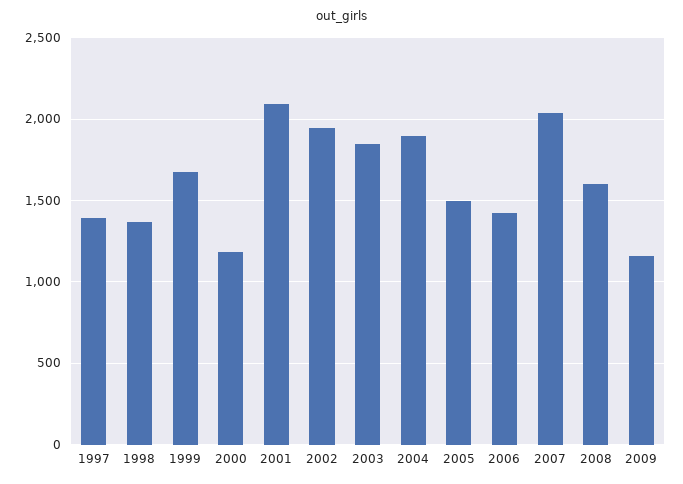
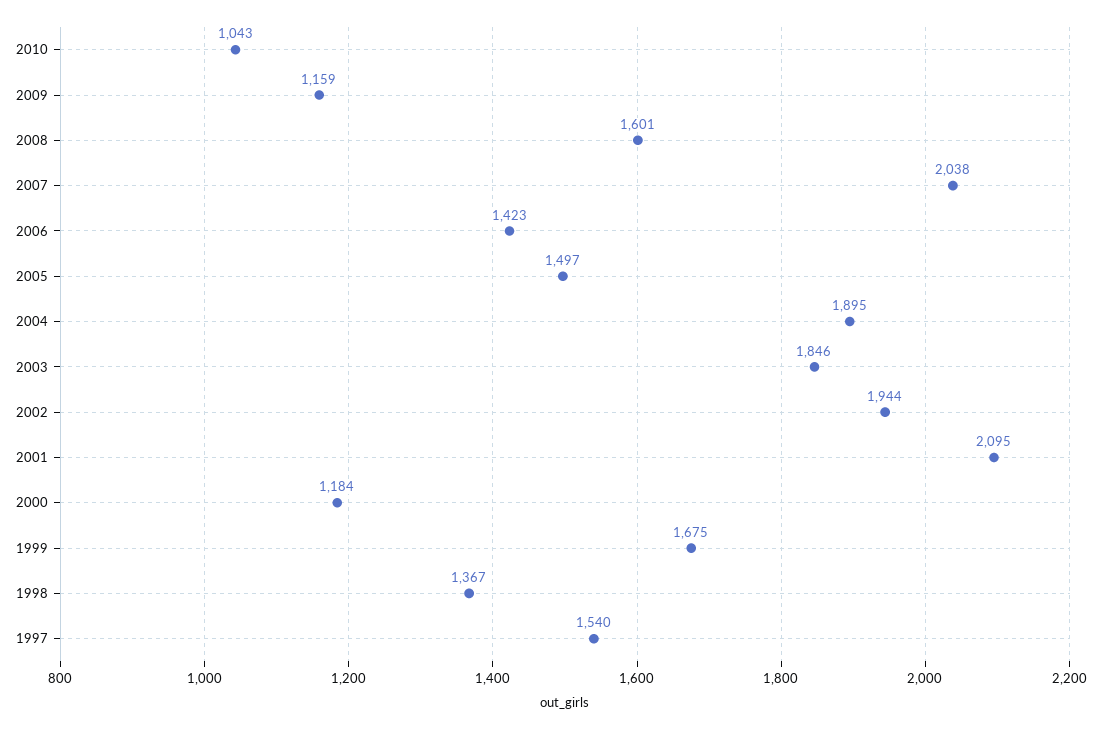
1997: 1400 -> 1540
2010: none -> 1043

